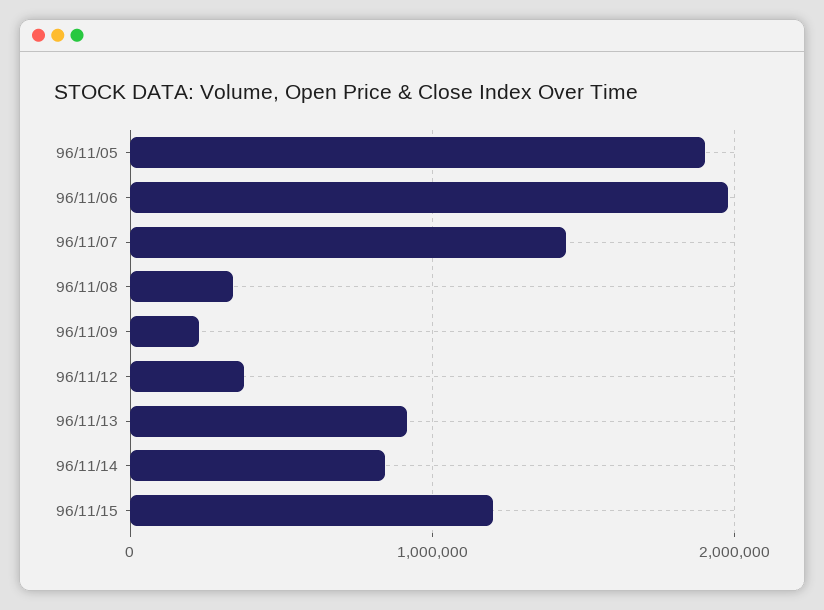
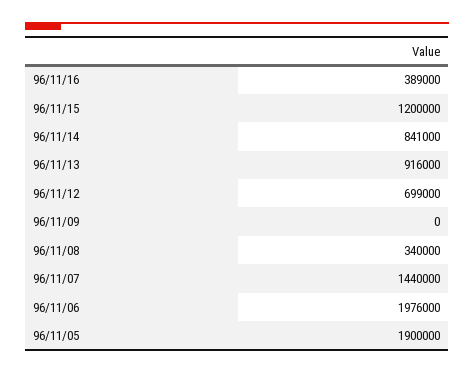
96/11/09: 200000 -> 0
96/11/12: 400000 -> 699000
96/11/16: none -> 389000

